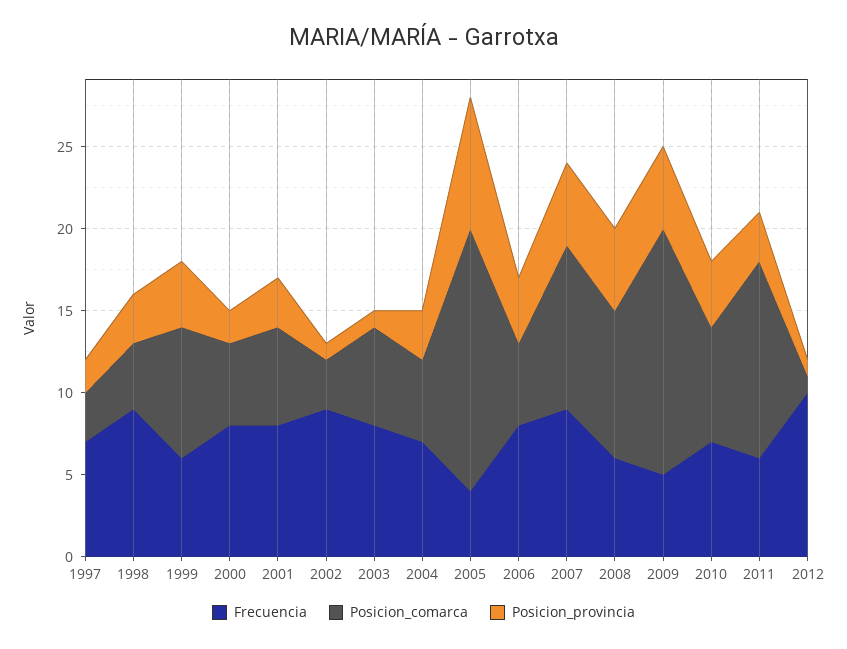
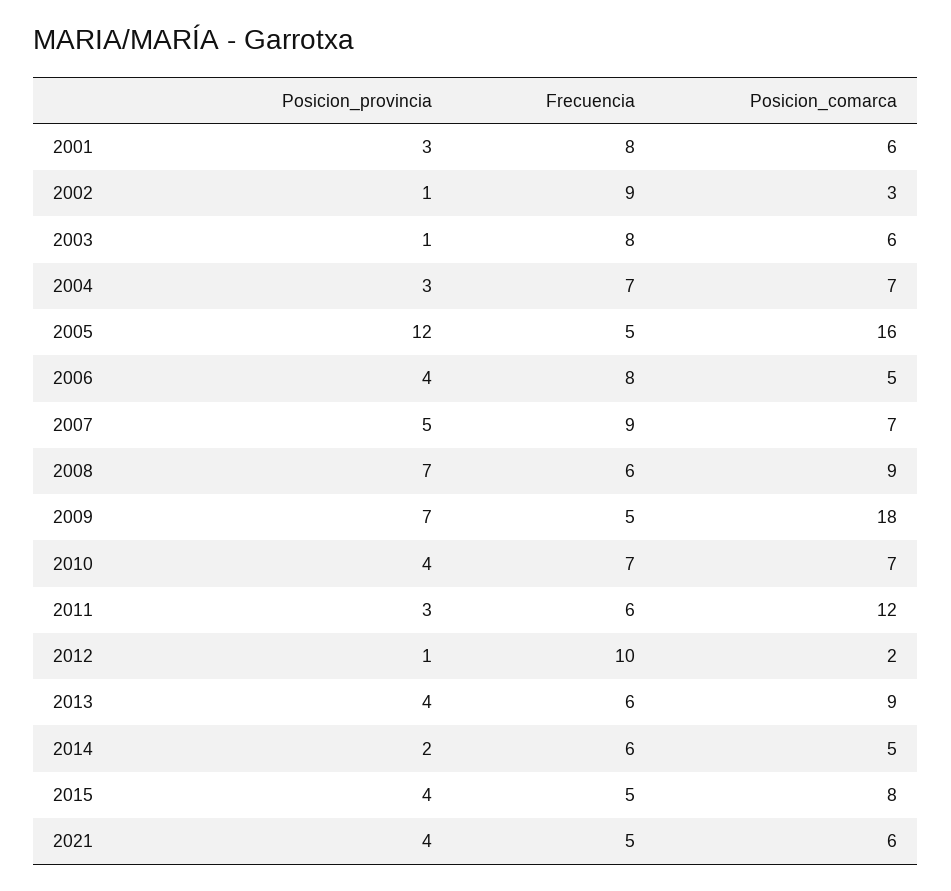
Frecuencia, 1997: 7 -> none
Posicion_comarca, 1997: 3 -> none
Posicion_provincia, 1997: 2 -> none
Frecuencia, 1998: 9 -> none
Posicion_comarca, 1998: 4 -> none
Posicion_provincia, 1998: 3 -> none
Frecuencia, 1999: 6 -> none
Posicion_comarca, 1999: 8 -> none
Posicion_provincia, 1999: 4 -> none
Frecuencia, 2000: 8 -> none
Posicion_comarca, 2000: 5 -> none
Posicion_provincia, 2000: 2 -> none
Posicion_comarca, 2004: 5 -> 7
Frecuencia, 2005: 4 -> 5
Posicion_provincia, 2005: 8 -> 12
Posicion_comarca, 2007: 10 -> 7
Posicion_provincia, 2008: 5 -> 7
Posicion_comarca, 2009: 15 -> 18
Posicion_provincia, 2009: 5 -> 7
Posicion_comarca, 2012: 1 -> 2
Posicion_provincia, 2013: none -> 4
Frecuencia, 2013: none -> 6
Posicion_comarca, 2013: none -> 9
Posicion_provincia, 2014: none -> 2
Frecuencia, 2014: none -> 6
Posicion_comarca, 2014: none -> 5
Posicion_provincia, 2015: none -> 4
Frecuencia, 2015: none -> 5
Posicion_comarca, 2015: none -> 8
Posicion_provincia, 2021: none -> 4
Frecuencia, 2021: none -> 5
Posicion_comarca, 2021: none -> 6

